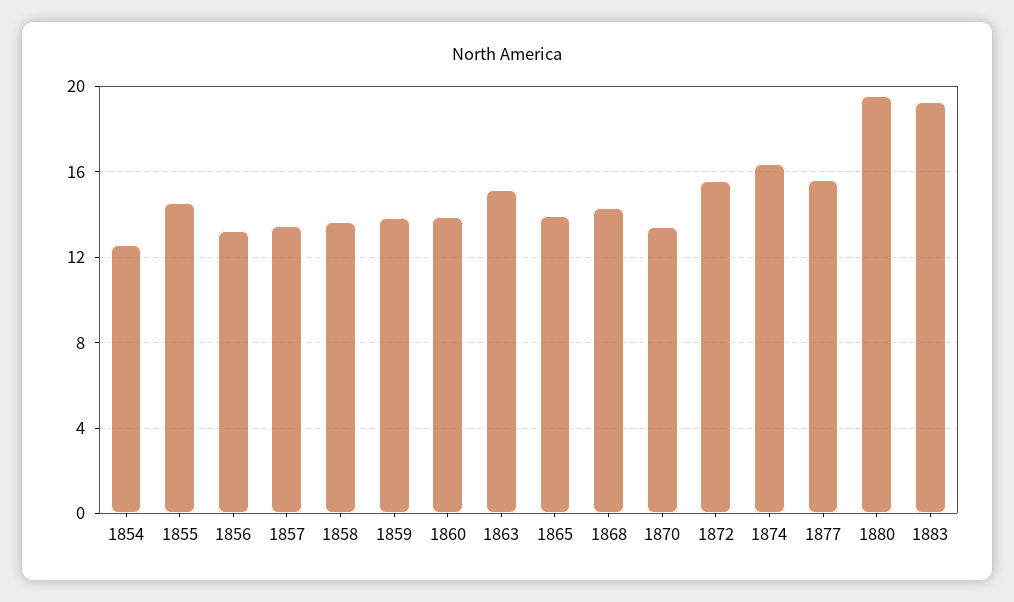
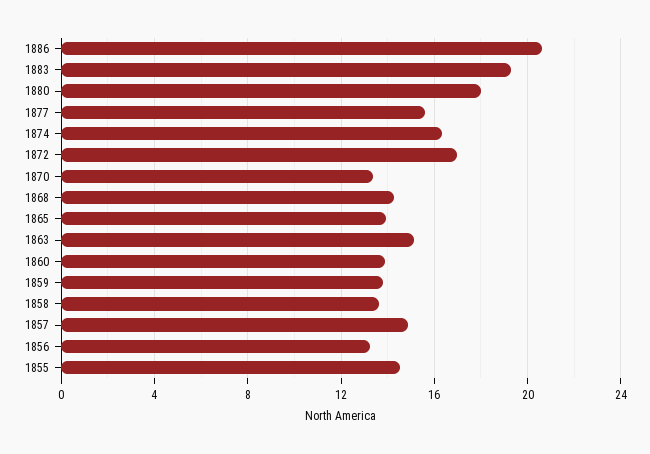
1854: 12.5 -> none
1857: 13.5 -> 15
1872: 15.5 -> 17
1880: 19.5 -> 18
1886: none -> 20.5

